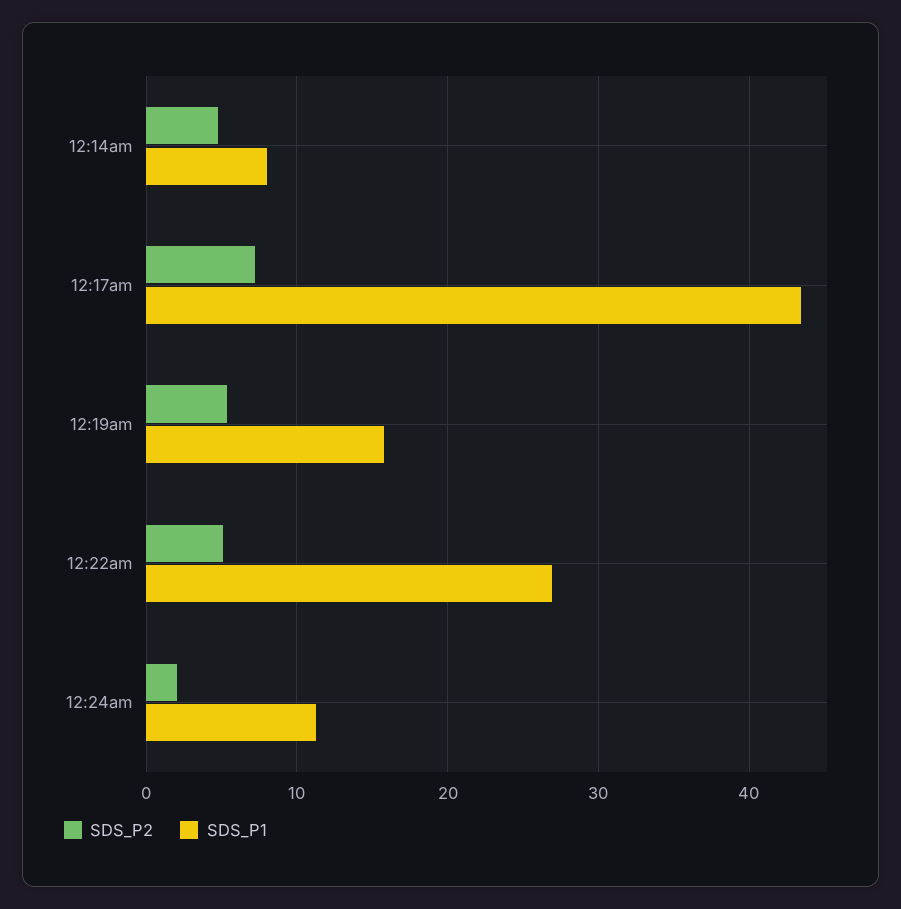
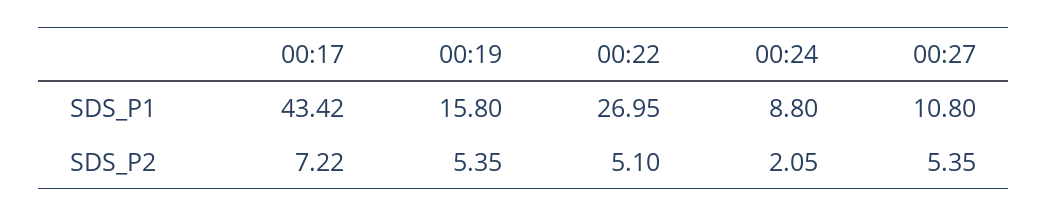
SDS_P2, 12:14am: 5 -> none
SDS_P1, 12:14am: 8 -> none
SDS_P1, 12:24am: 11 -> 8.8
SDS_P1, 00:27: none -> 10.8
SDS_P2, 00:27: none -> 5.35

